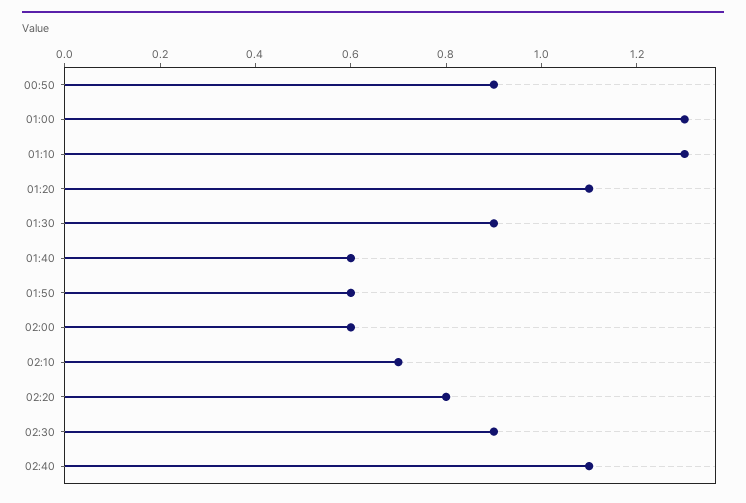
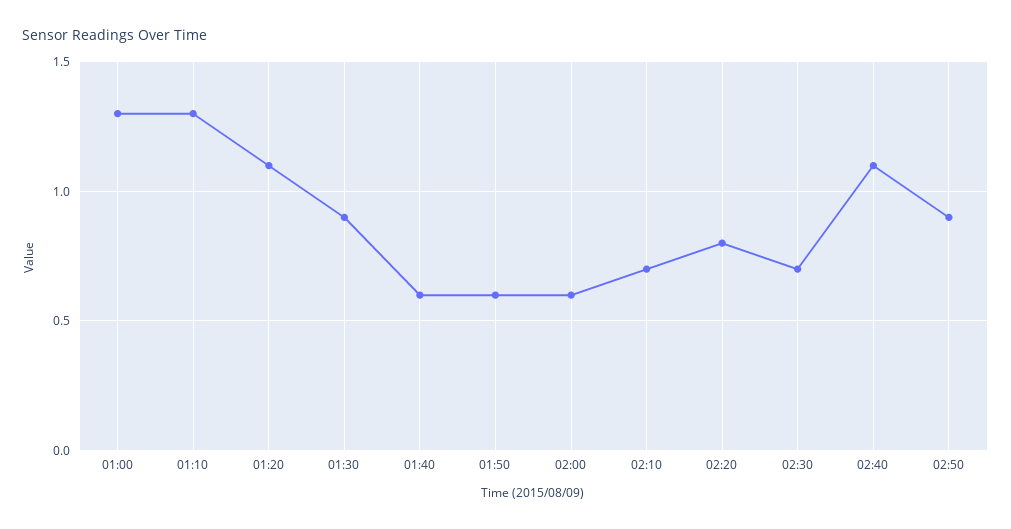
00:50: 0.9 -> none
02:30: 0.9 -> 0.7
02:50: none -> 0.9

